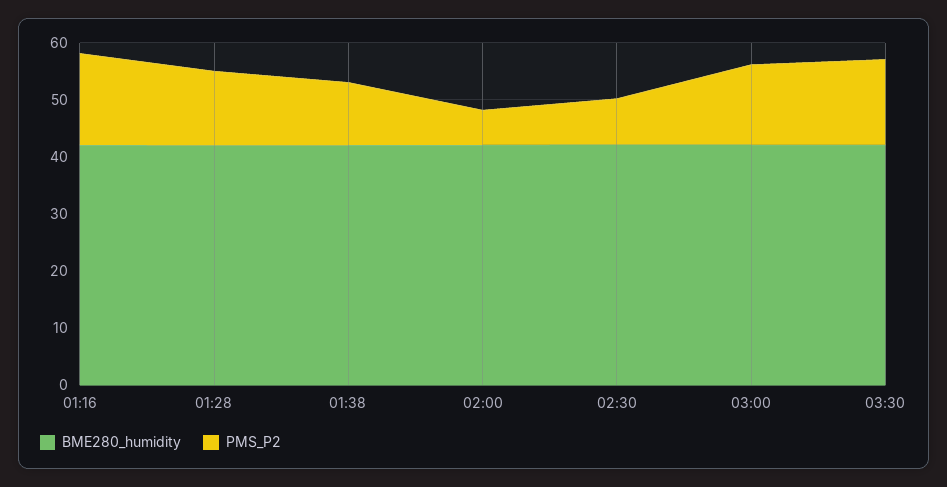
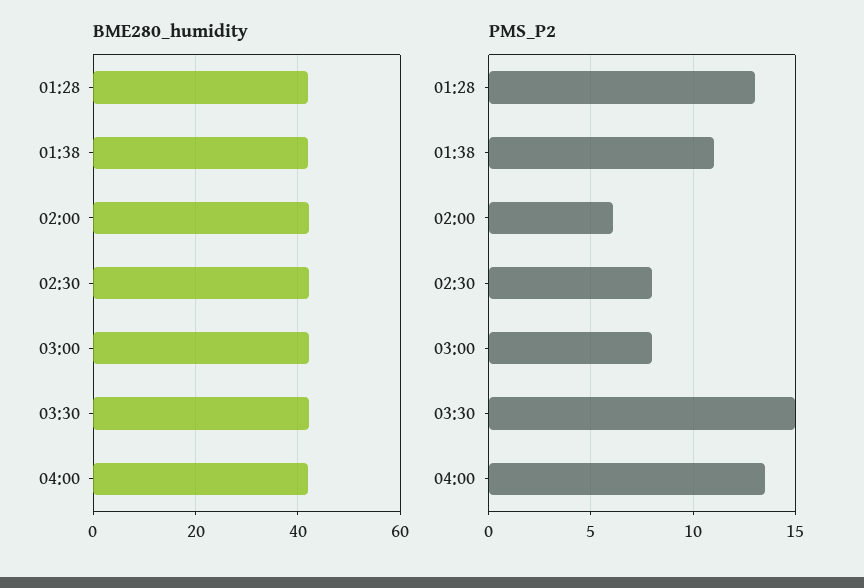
BME280_humidity, 01:16: 42 -> none
PMS_P2, 01:16: 16 -> none
PMS_P2, 03:00: 14 -> 8
BME280_humidity, 04:00: none -> 42
PMS_P2, 04:00: none -> 13.5

